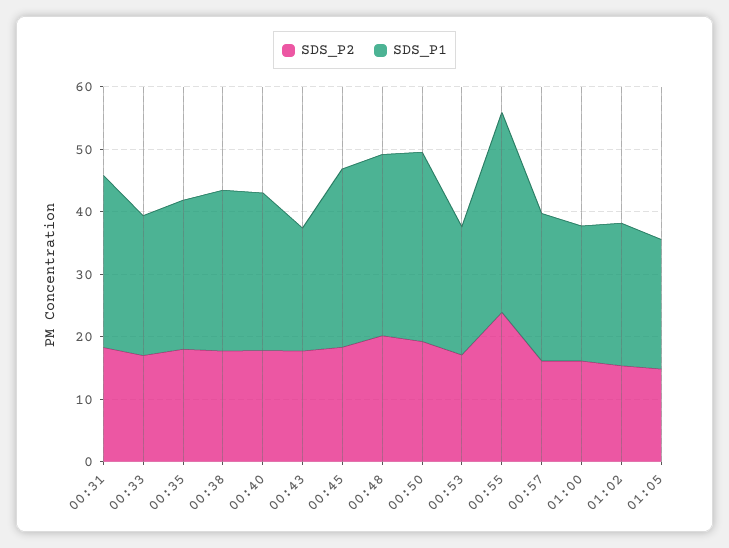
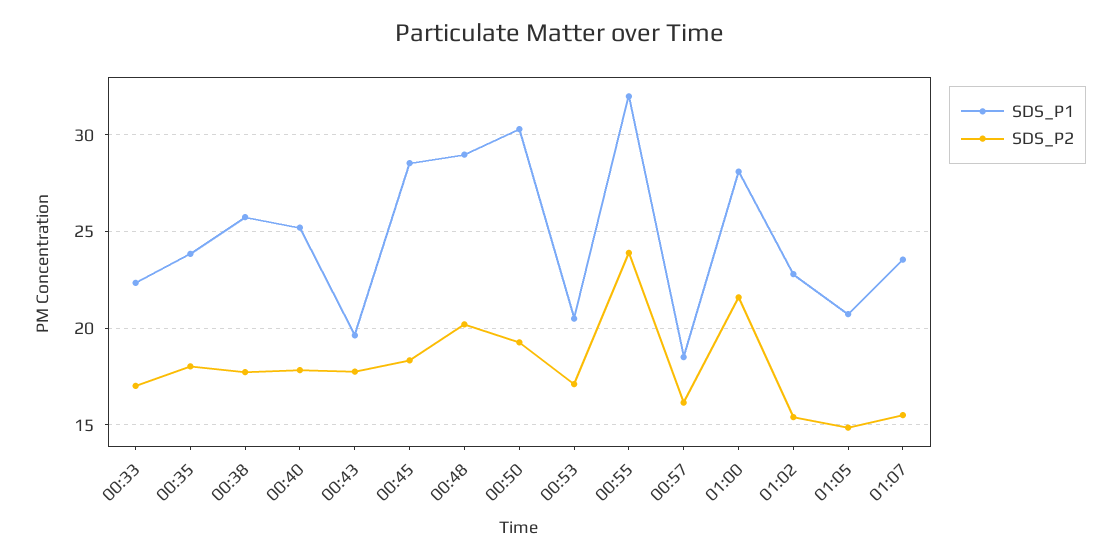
SDS_P2, 00:31: 18 -> none
SDS_P1, 00:31: 28 -> none
SDS_P1, 00:57: 24 -> 18.5
SDS_P2, 01:00: 16 -> 21.5
SDS_P1, 01:00: 22 -> 28
SDS_P1, 01:07: none -> 23.5
SDS_P2, 01:07: none -> 15.5

